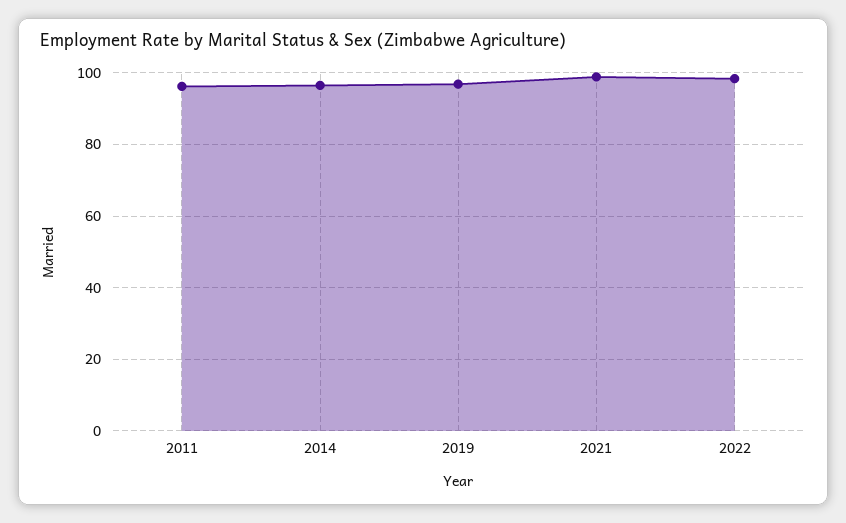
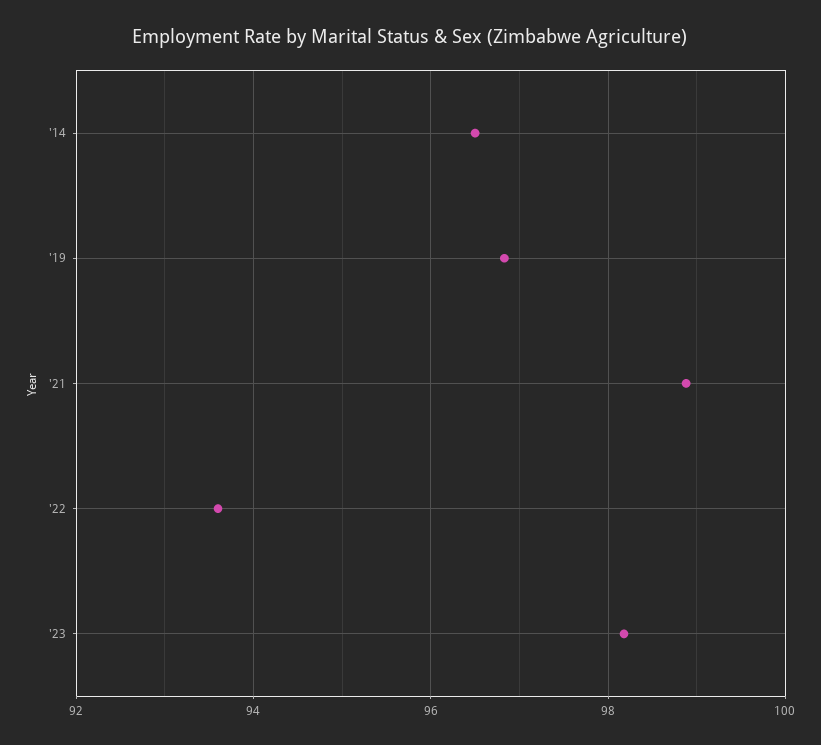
2011: 96 -> none
2022: 98 -> 93.6
'23: none -> 98.2

